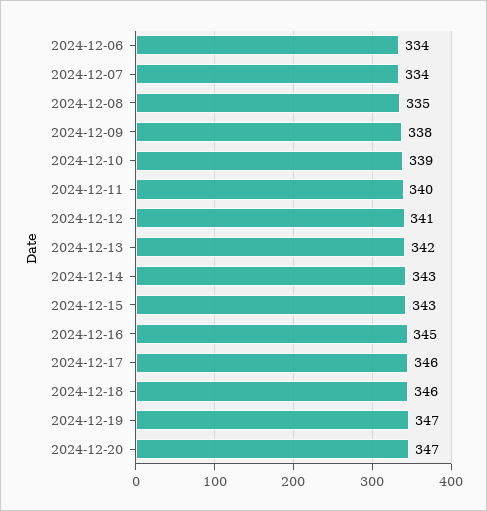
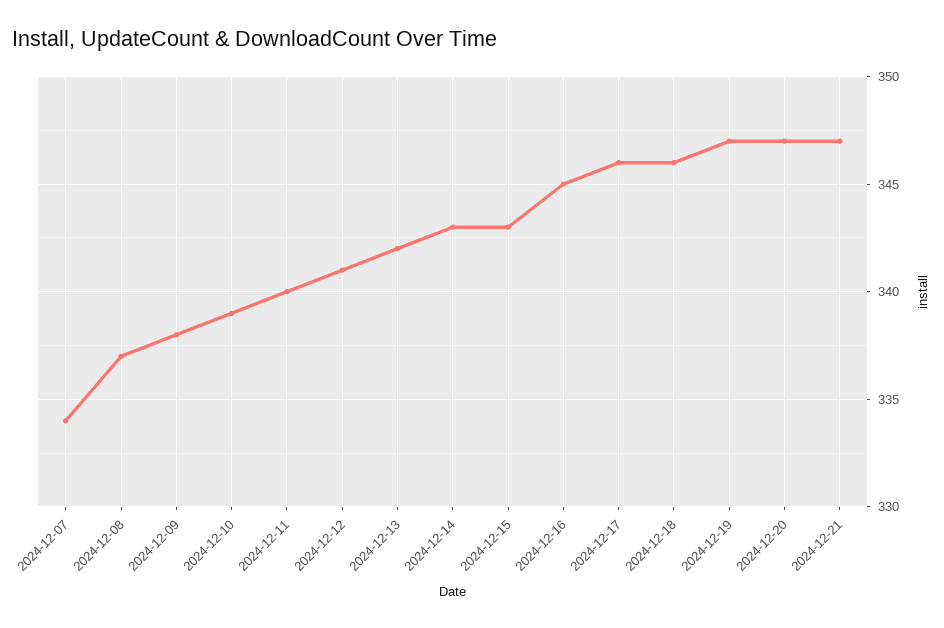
2024-12-06: 334 -> none
2024-12-08: 335 -> 337
2024-12-21: none -> 347

